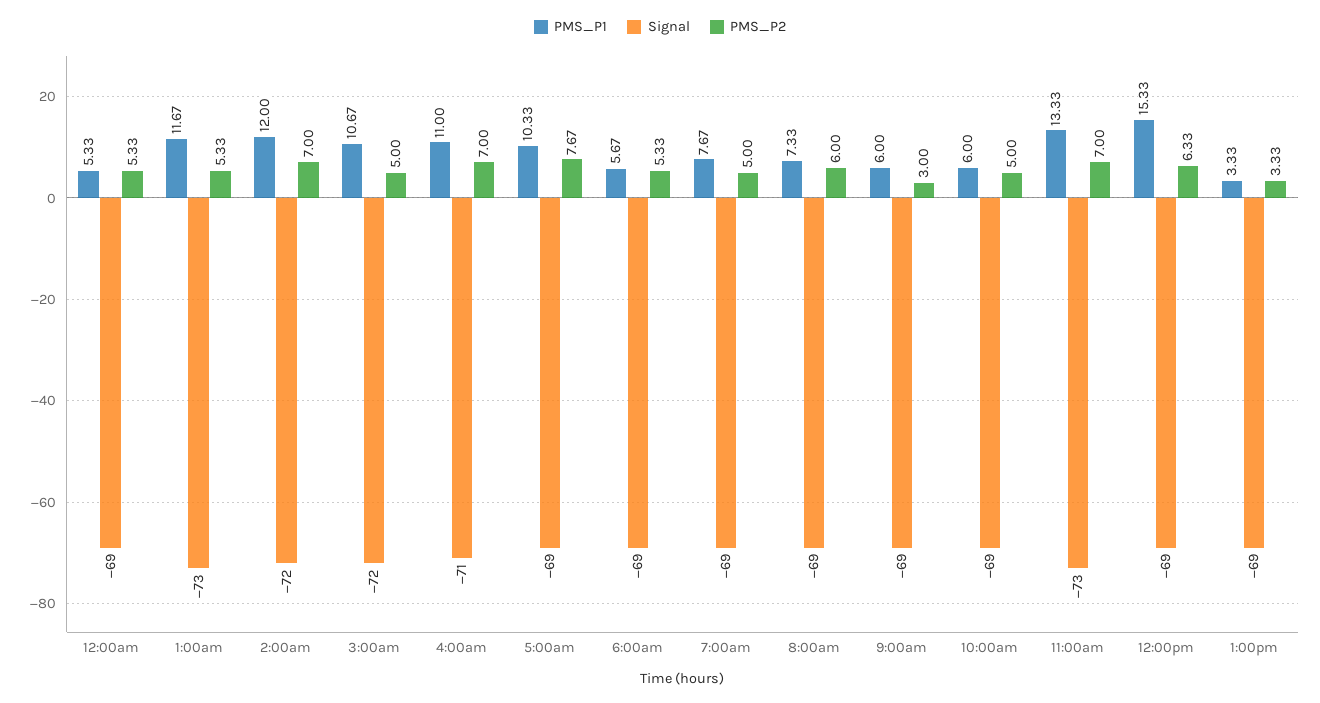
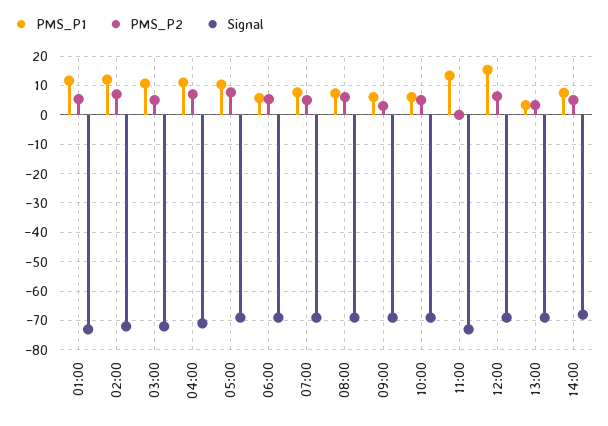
PMS_P1, 12:00am: 5.33 -> none
Signal, 12:00am: -69 -> none
PMS_P2, 12:00am: 5.33 -> none
PMS_P2, 11:00am: 7 -> 0
PMS_P1, 14:00: none -> 7.5
PMS_P2, 14:00: none -> 5
Signal, 14:00: none -> -67.5

